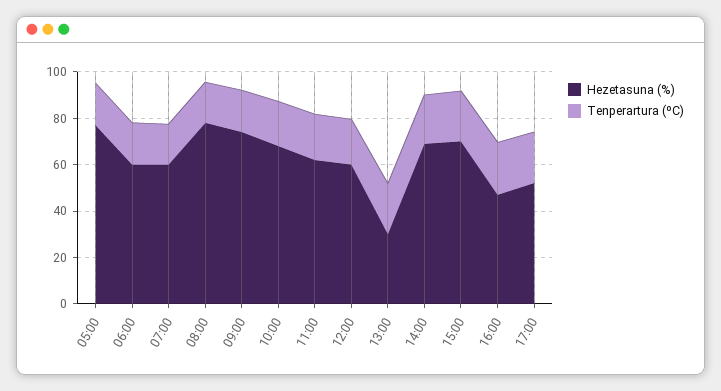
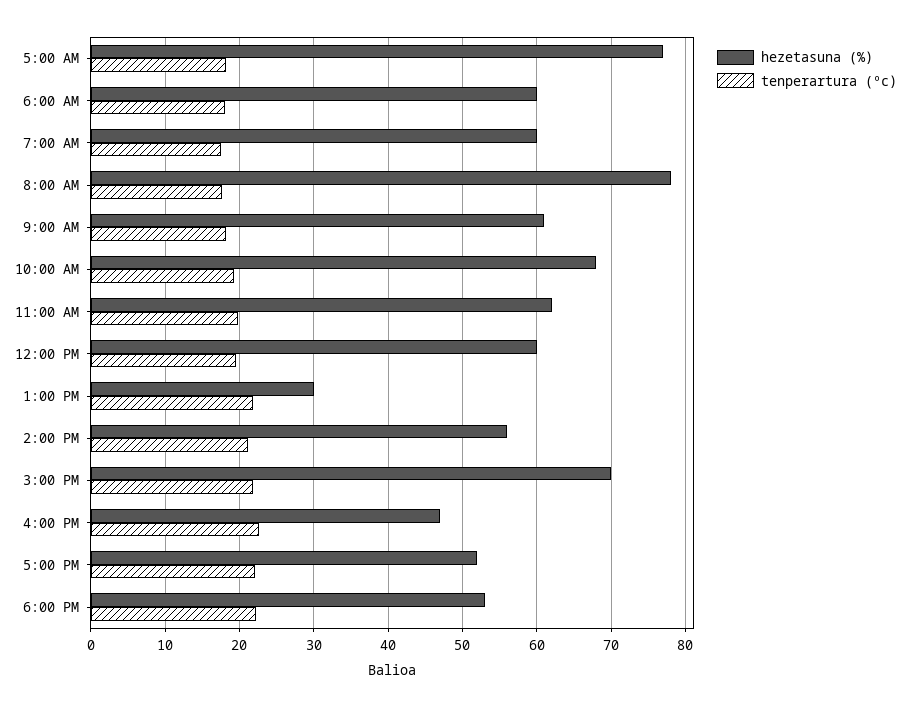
Hezetasuna (%), 09:00: 75 -> 61
Hezetasuna (%), 14:00: 70 -> 56
Hezetasuna (%), 6:00 PM: none -> 53
Tenperartura (ºC), 6:00 PM: none -> 22

